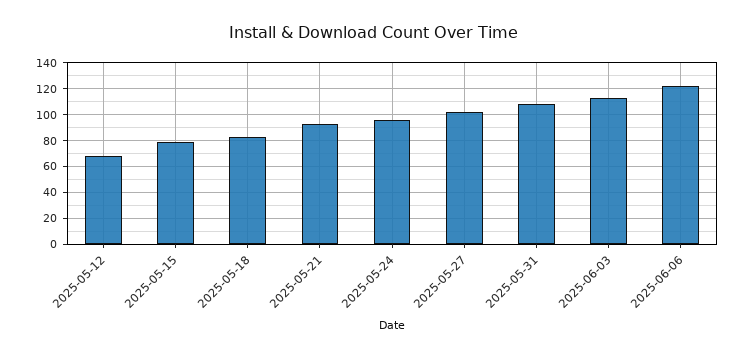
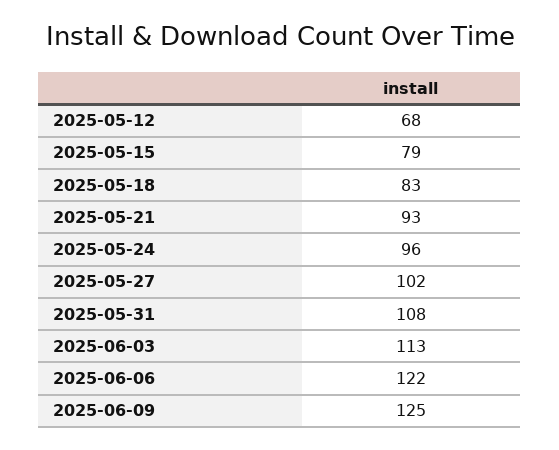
2025-06-09: none -> 125

